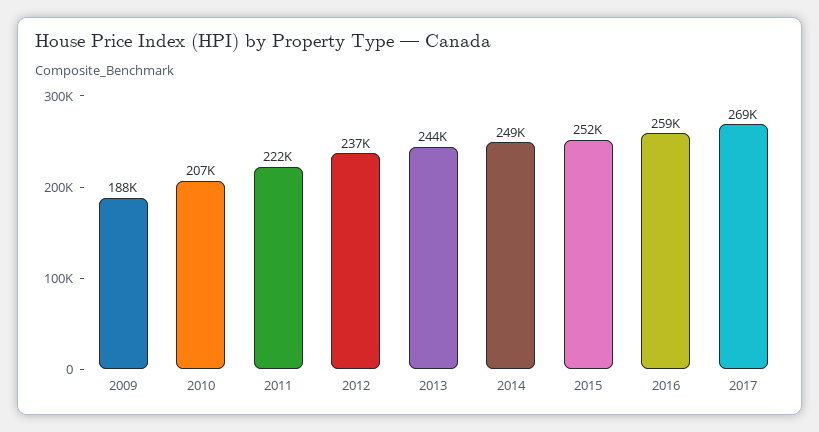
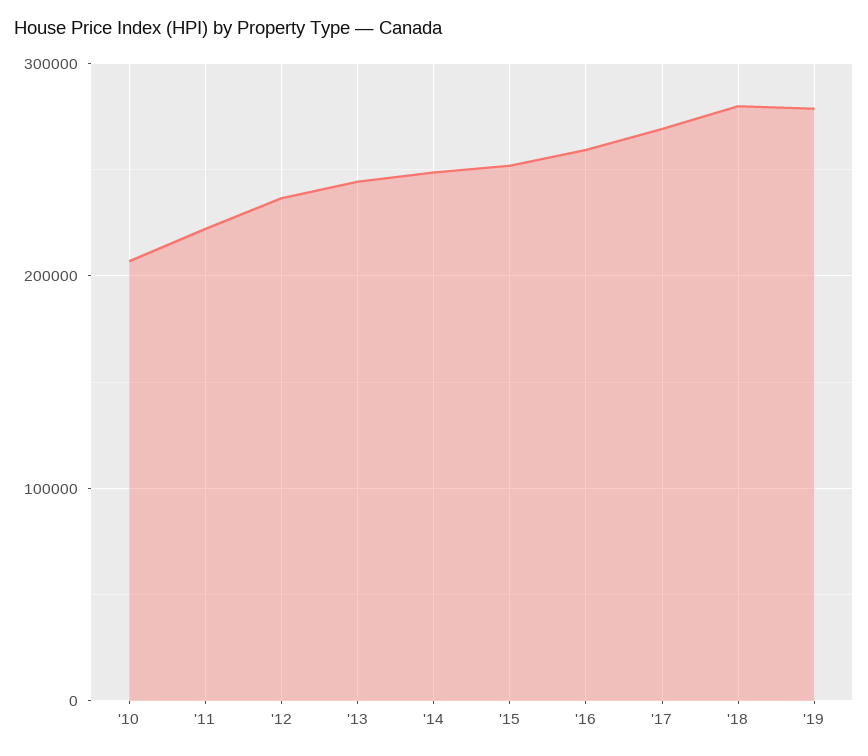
2009: 188000 -> none
'18: none -> 280000
'19: none -> 280000

